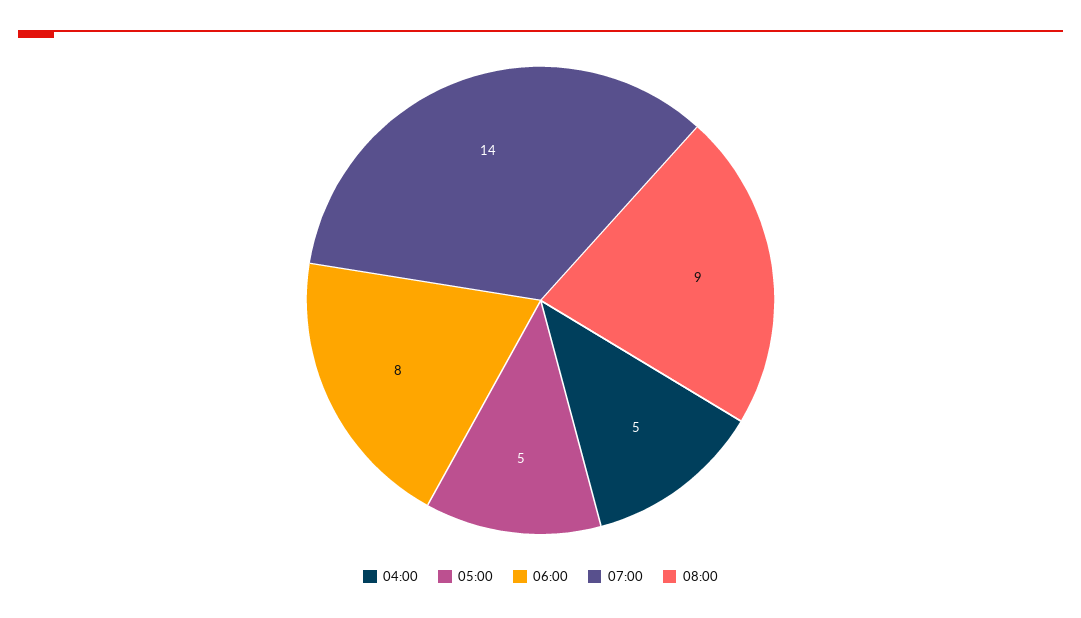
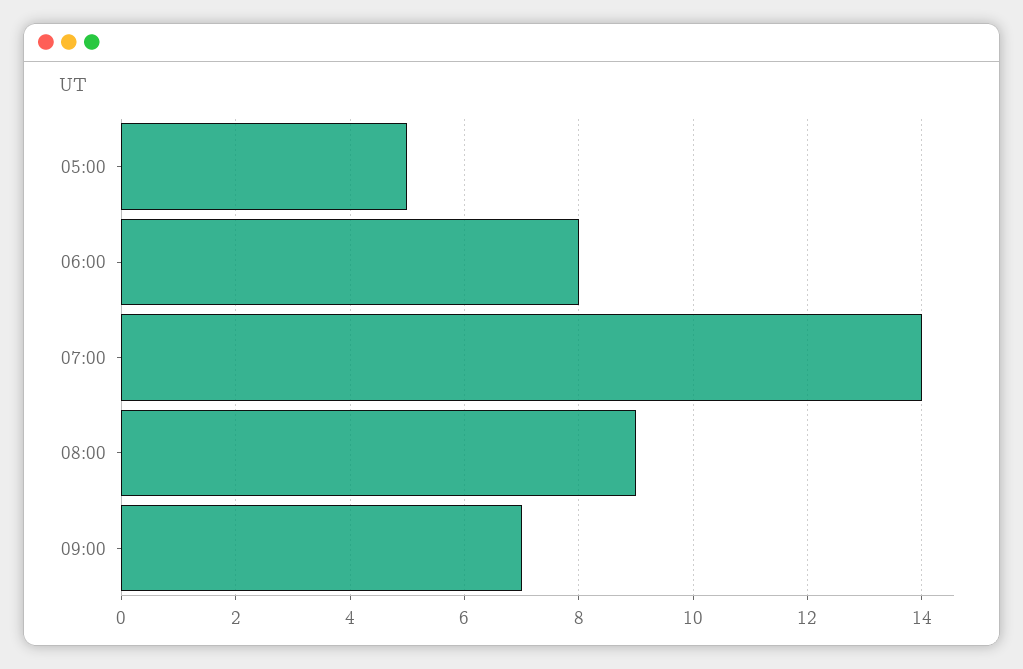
04:00: 5 -> none
09:00: none -> 7

